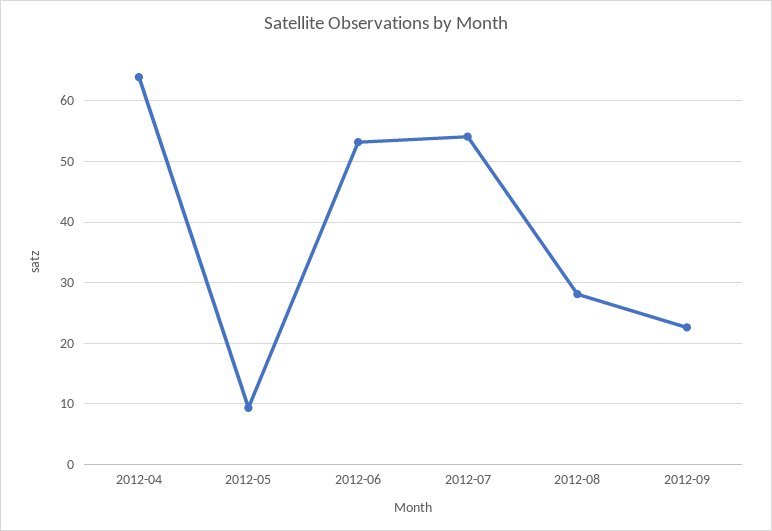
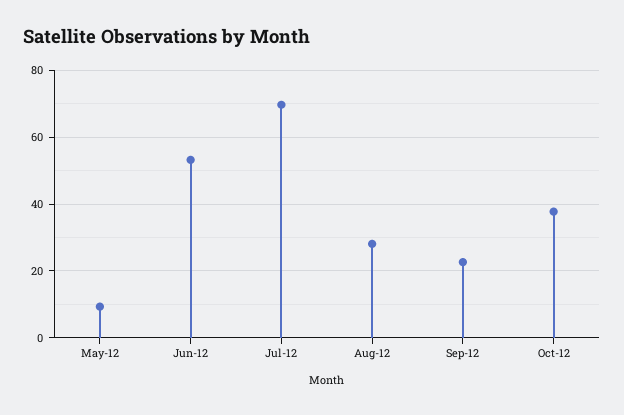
2012-04: 64 -> none
2012-07: 54 -> 70
Oct-12: none -> 38

